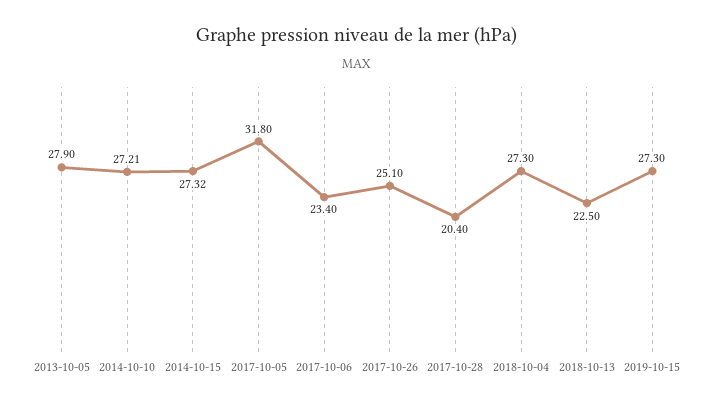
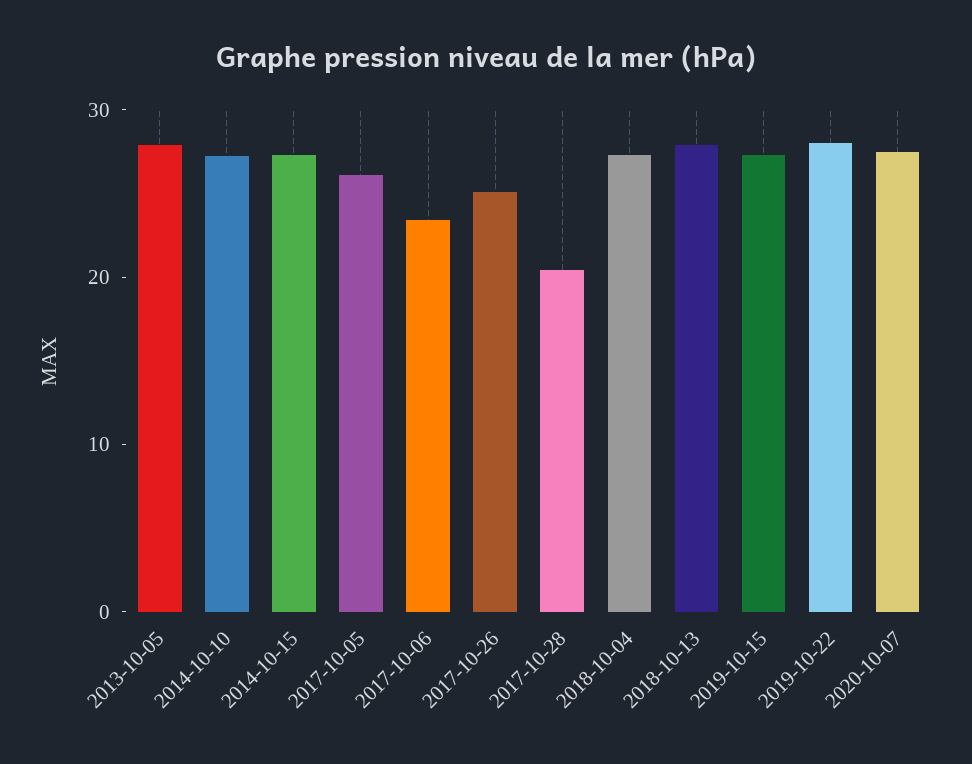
2017-10-05: 31.8 -> 26
2018-10-13: 22.5 -> 28
2019-10-22: none -> 28
2020-10-07: none -> 28

